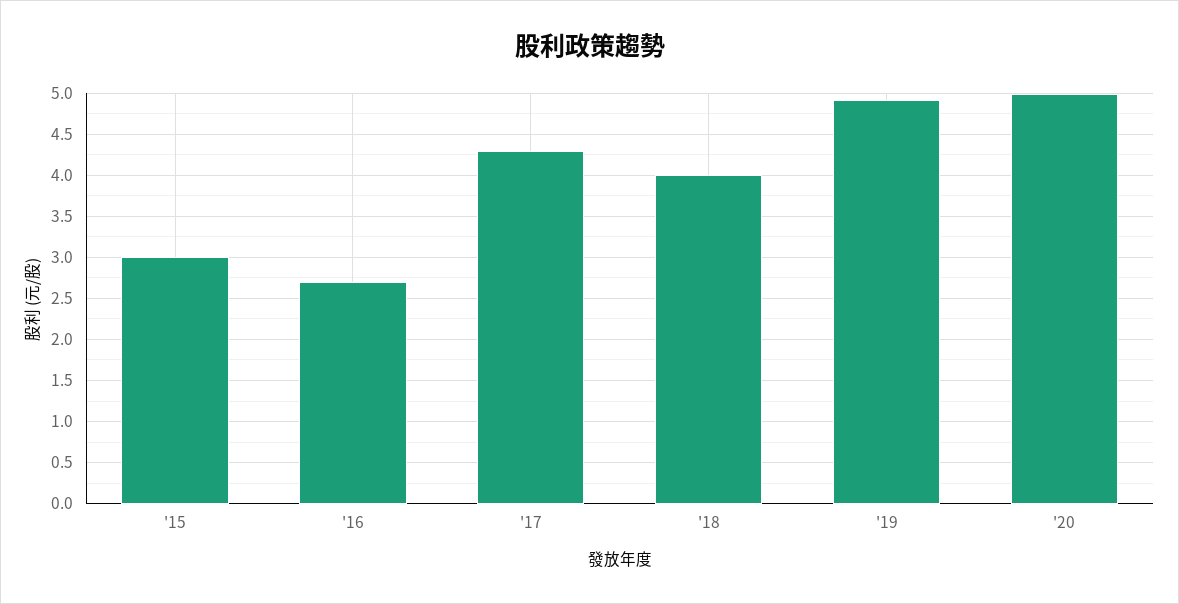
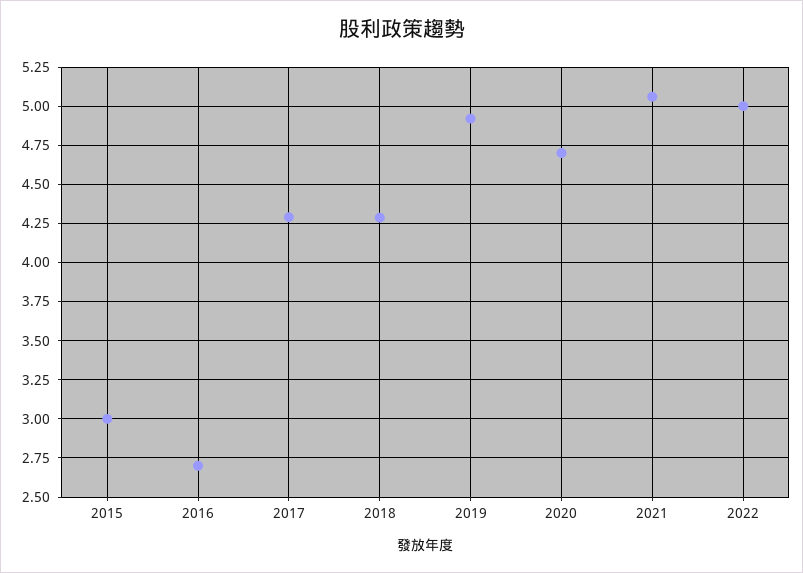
'18: 4 -> 4.3
'20: 5 -> 4.7
2021: none -> 5.05
2022: none -> 5

